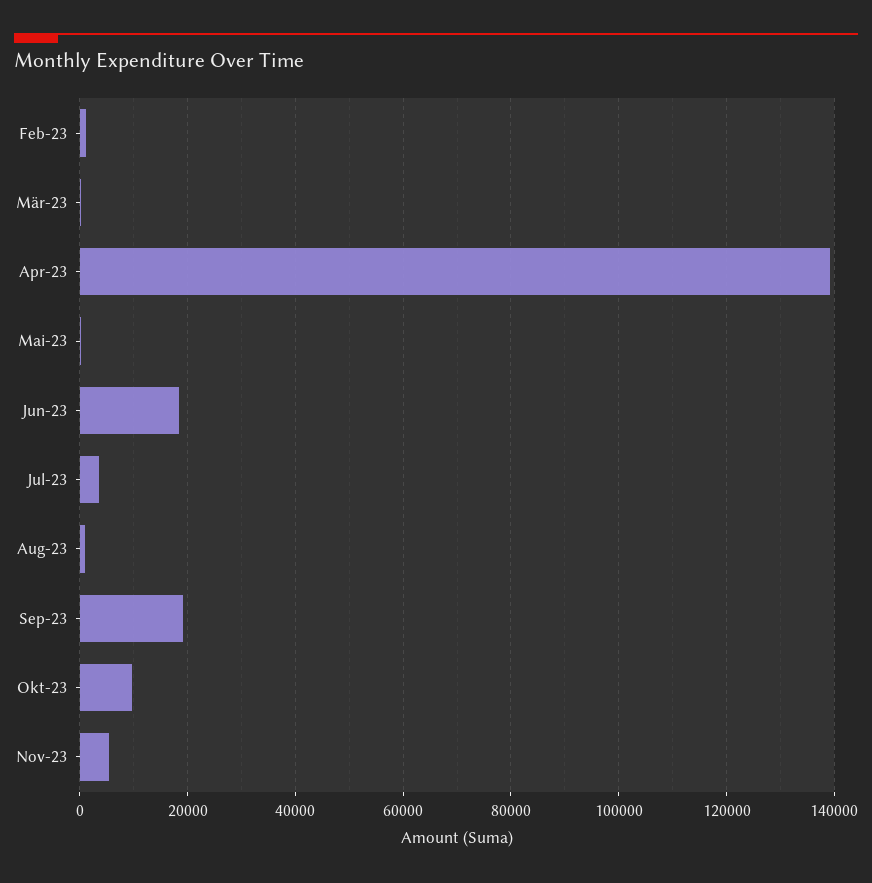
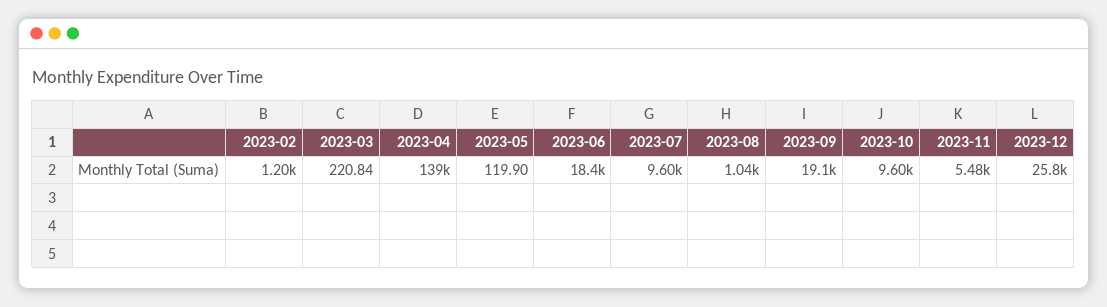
Jul-23: 4000 -> 9600
2023-12: none -> 25800

